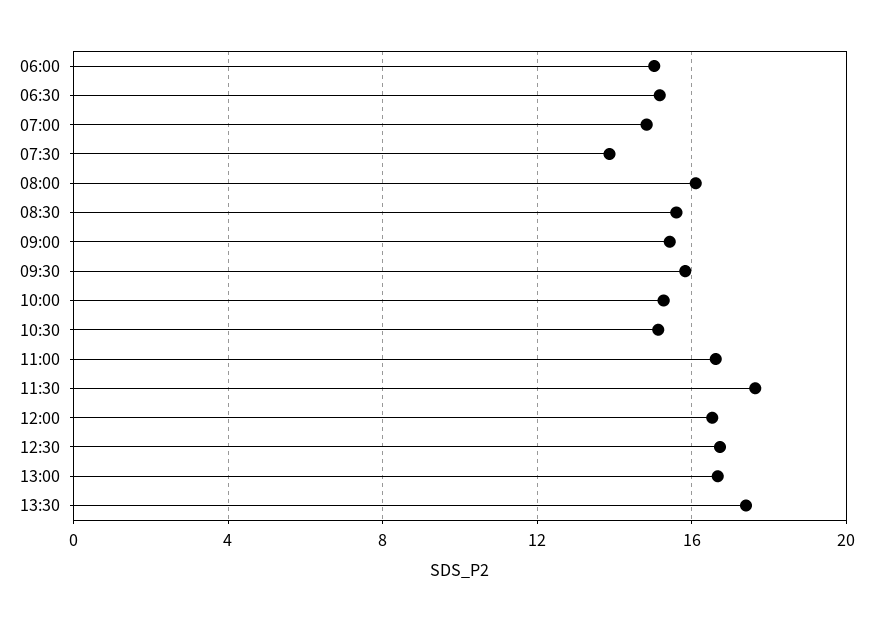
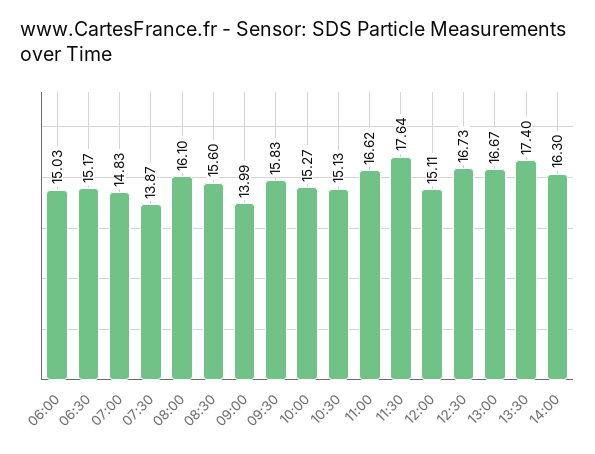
09:00: 15.5 -> 13.99
12:00: 16.5 -> 15.11
14:00: none -> 16.3

